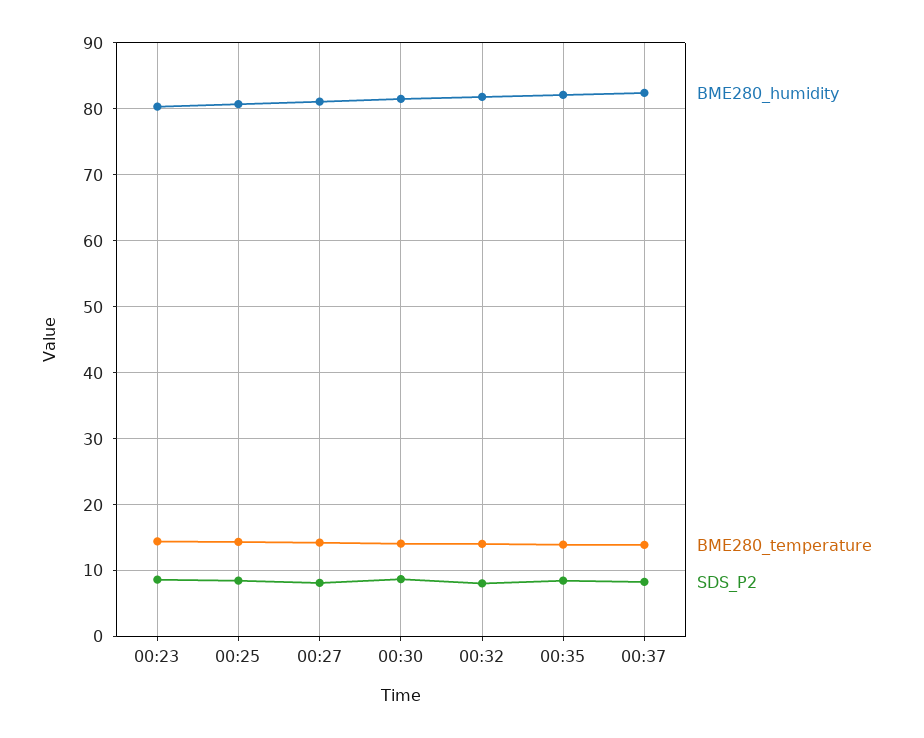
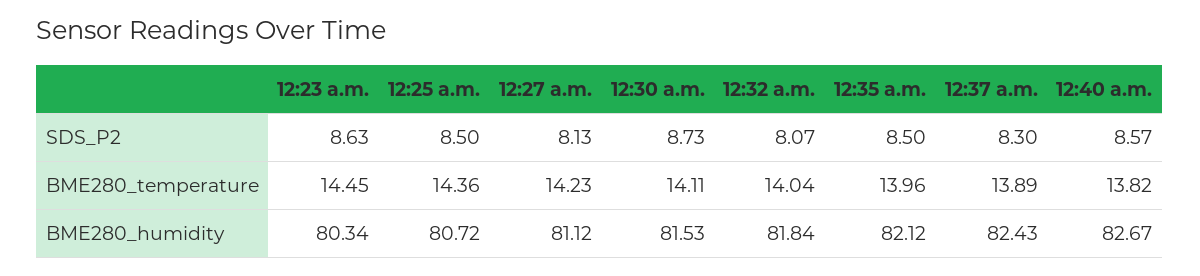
SDS_P2, 12:40 a.m.: none -> 8.57
BME280_temperature, 12:40 a.m.: none -> 13.82
BME280_humidity, 12:40 a.m.: none -> 82.67

